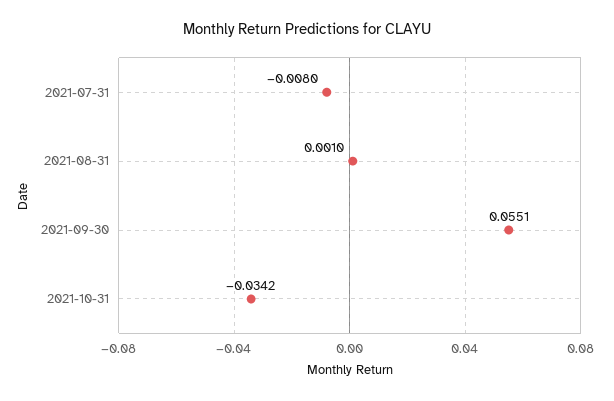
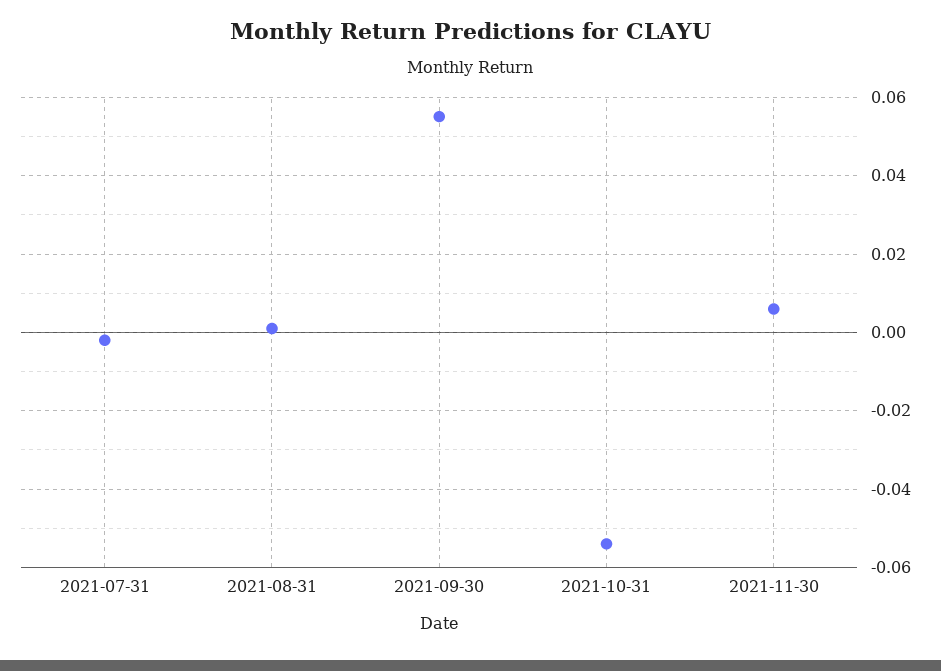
2021-07-31: -0.008 -> -0.002
2021-10-31: -0.0342 -> -0.054
2021-11-30: none -> 0.006

